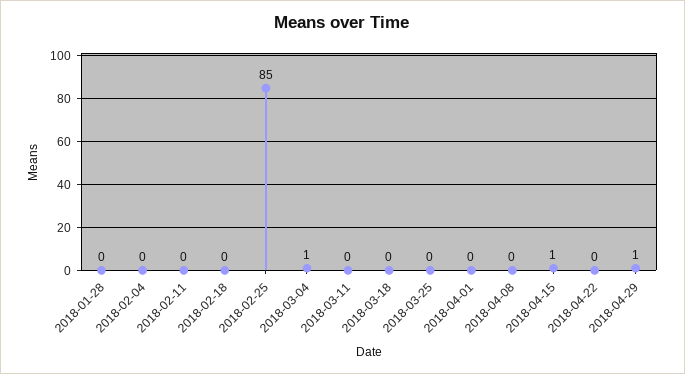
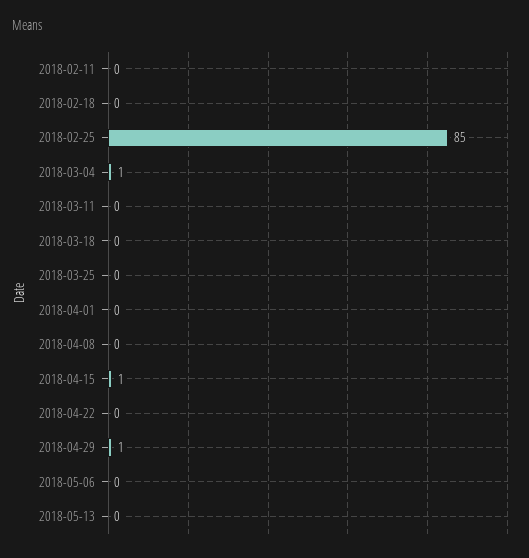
2018-01-28: 0 -> none
2018-02-04: 0 -> none
2018-05-06: none -> 0
2018-05-13: none -> 0

